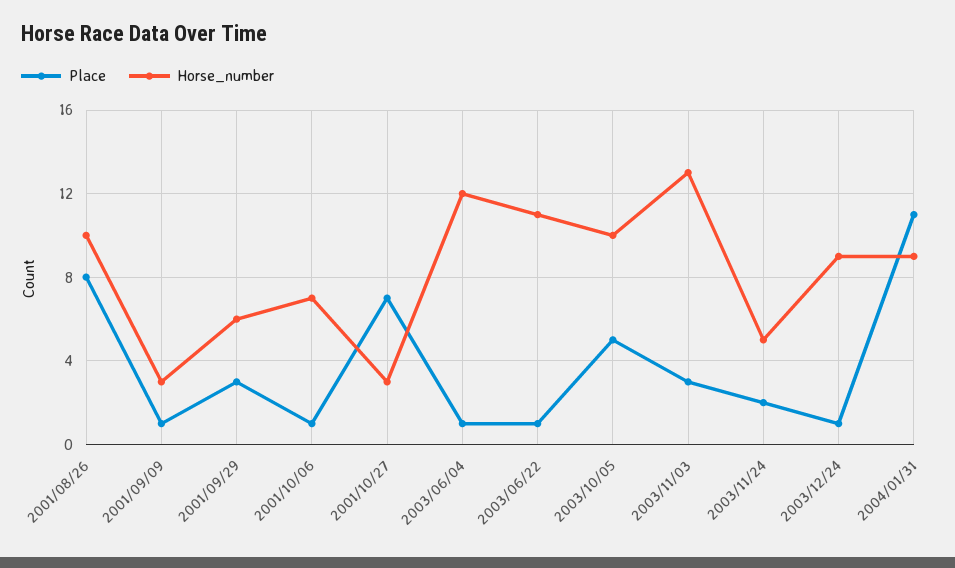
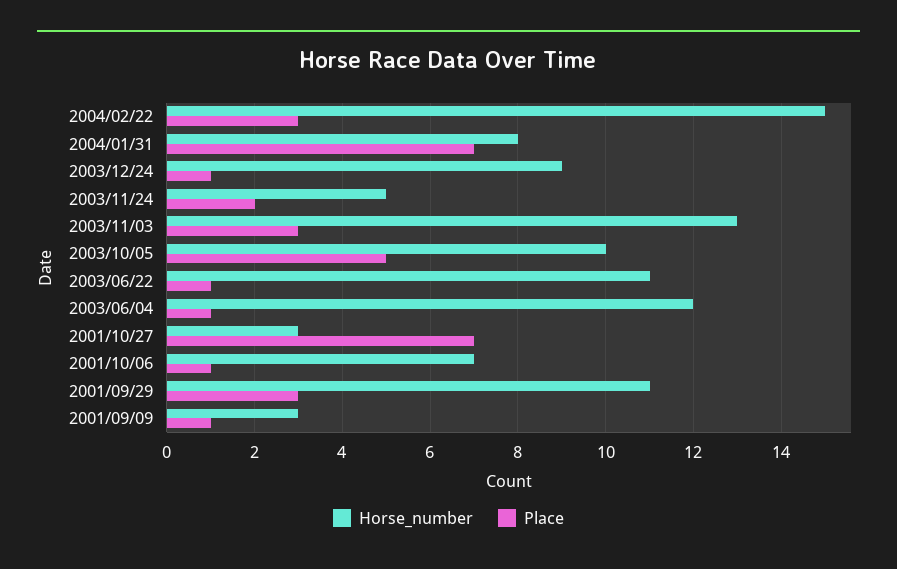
Place, 2001/08/26: 8 -> none
Horse_number, 2001/08/26: 10 -> none
Horse_number, 2001/09/29: 6 -> 11
Place, 2004/01/31: 11 -> 7
Horse_number, 2004/01/31: 9 -> 8
Horse_number, 2004/02/22: none -> 15
Place, 2004/02/22: none -> 3

